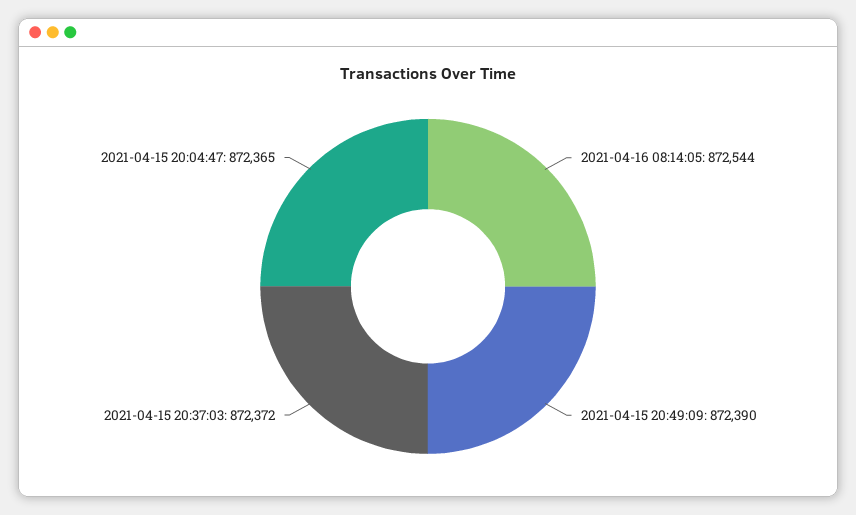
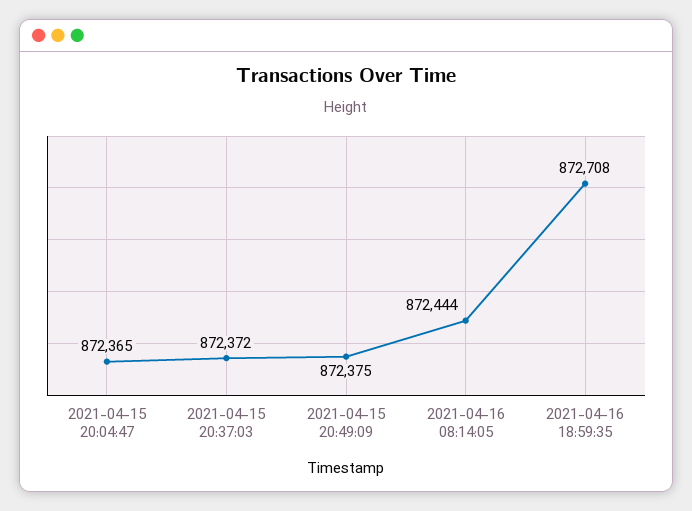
2021-04-16 08:14:05: 872544 -> 872444
2021-04-15 20:49:09: 872390 -> 872375
2021-04-16 18:59:35: none -> 872708

